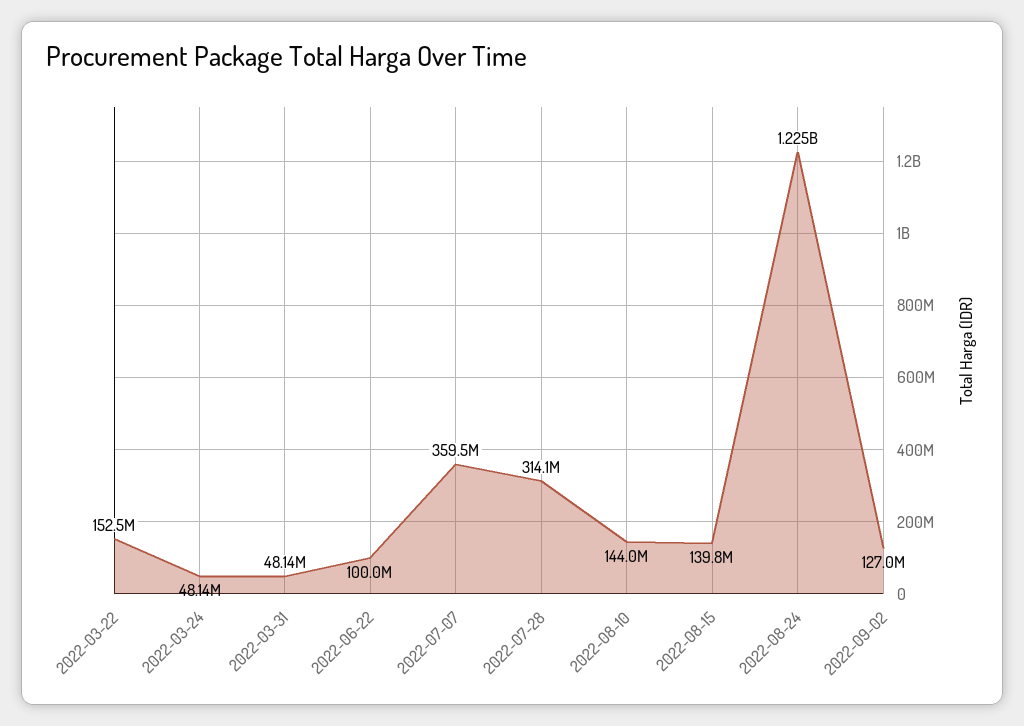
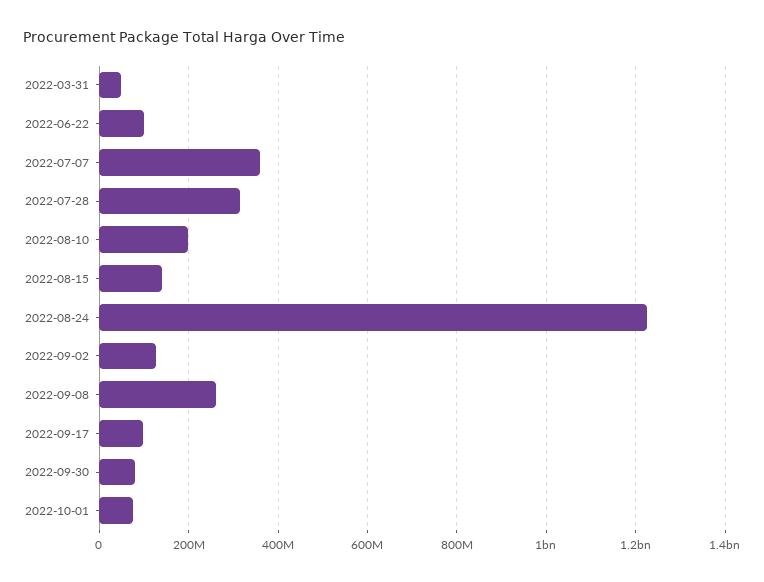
2022-03-22: 152500000 -> none
2022-03-24: 48140000 -> none
2022-08-10: 144000000 -> 200000000
2022-09-08: none -> 260000000
2022-09-17: none -> 100000000
2022-09-30: none -> 80000000
2022-10-01: none -> 80000000

